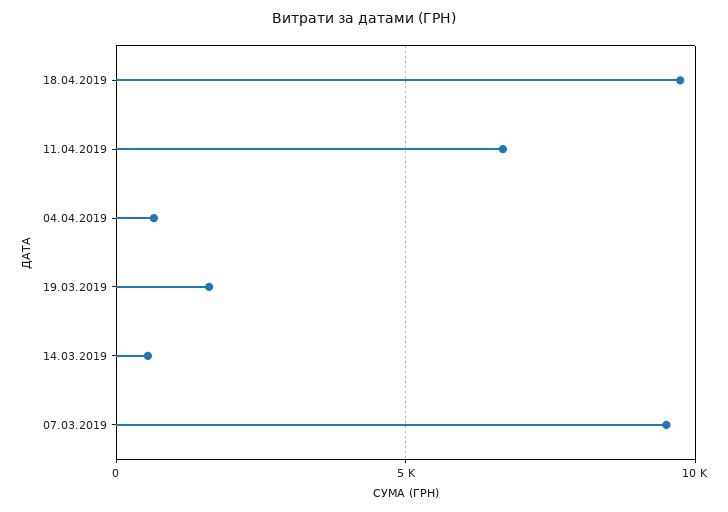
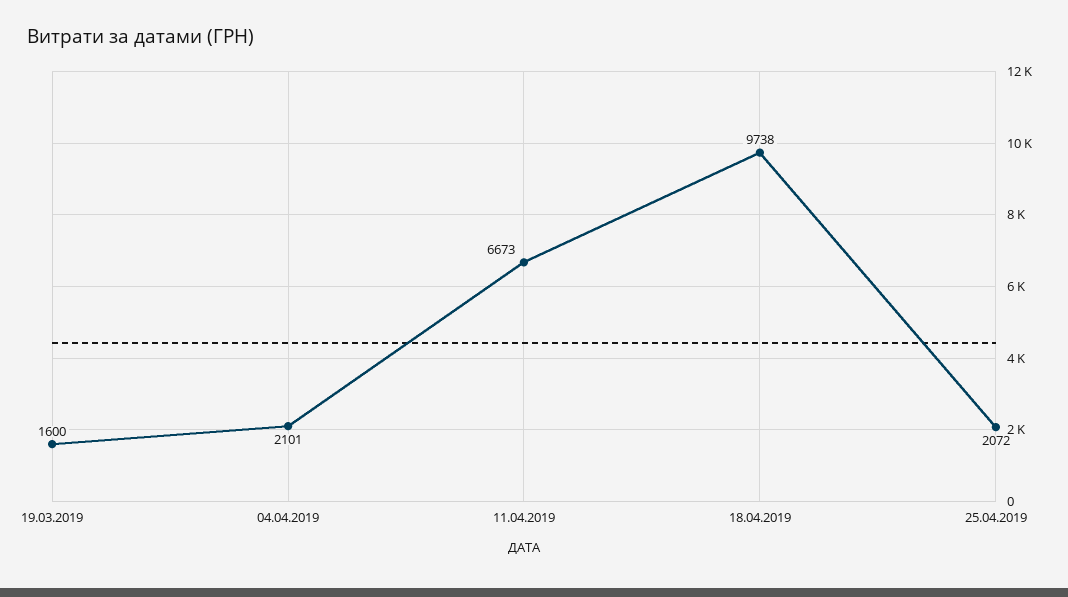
04.04.2019: 500 -> 2101
14.03.2019: 500 -> none
07.03.2019: 9500 -> none
25.04.2019: none -> 2072

